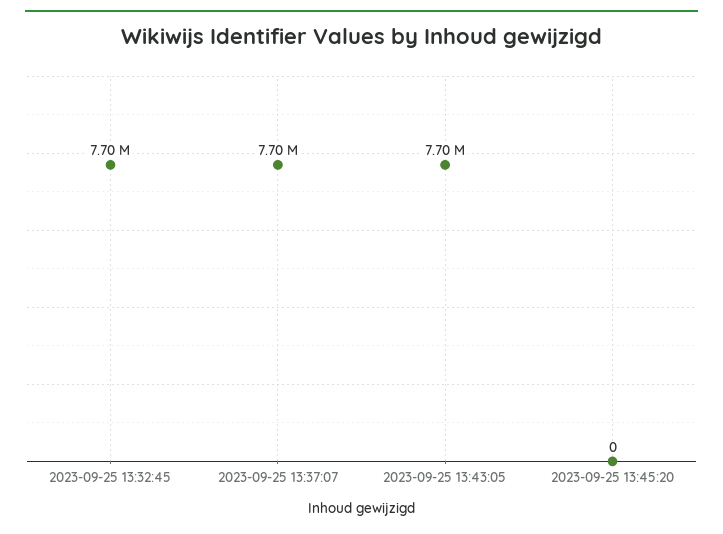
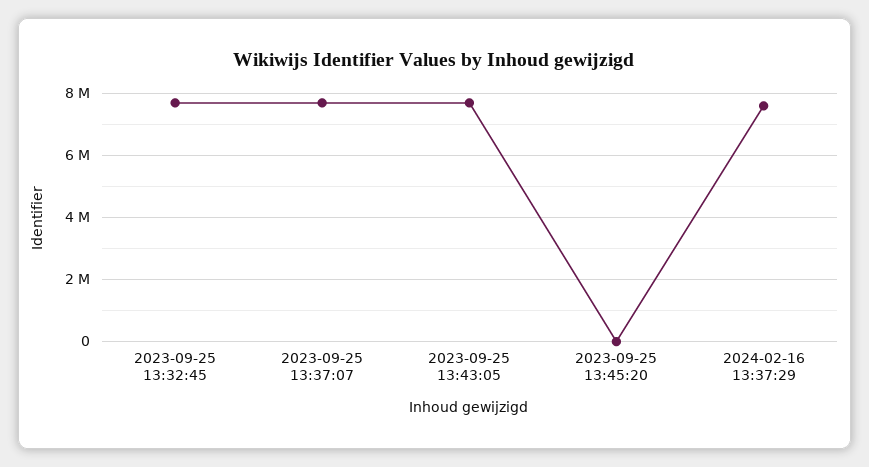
2024-02-16 13:37:29: none -> 7600000

